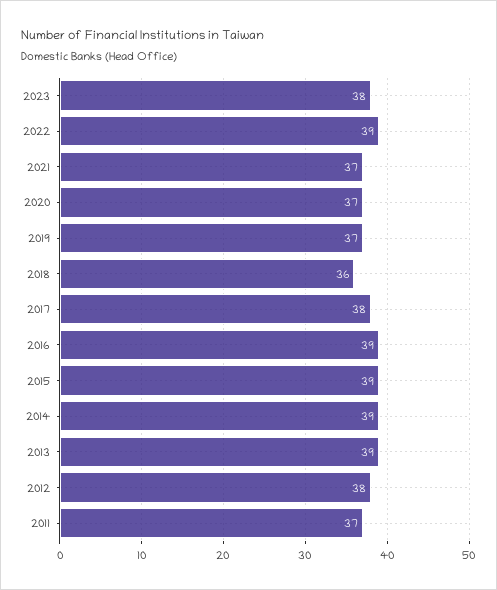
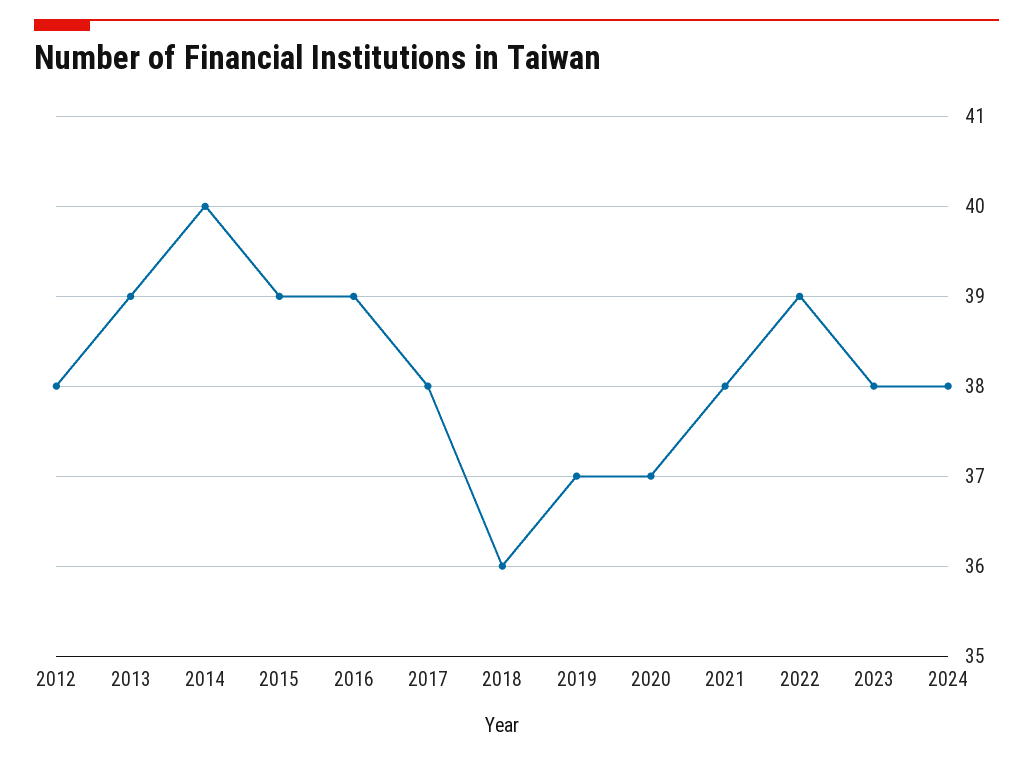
2021: 37 -> 38
2014: 39 -> 40
2011: 37 -> none
2024: none -> 38

